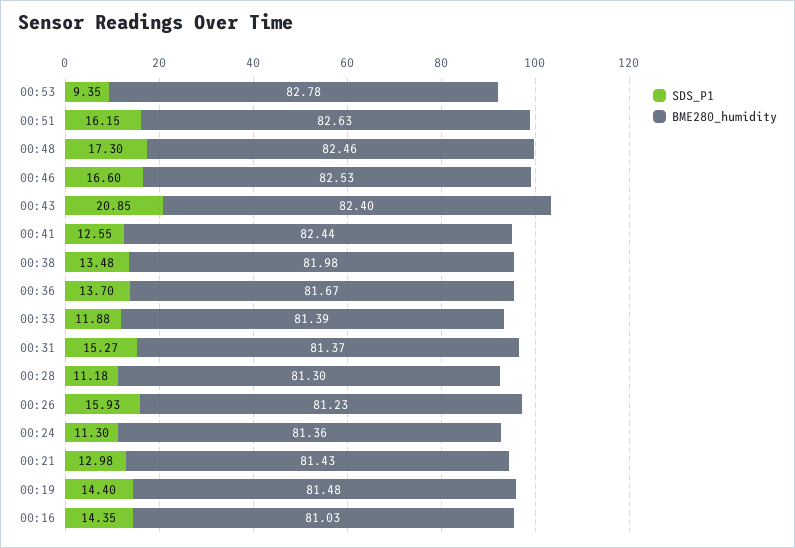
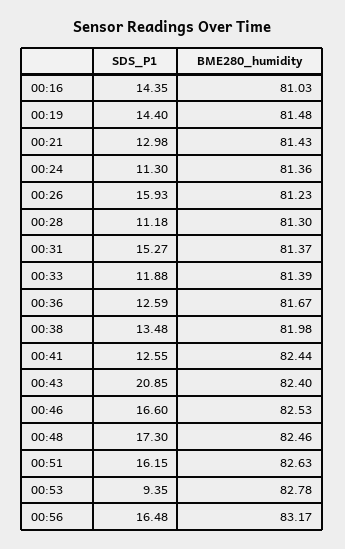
SDS_P1, 00:36: 13.7 -> 12.59
SDS_P1, 00:56: none -> 16.48
BME280_humidity, 00:56: none -> 83.17

